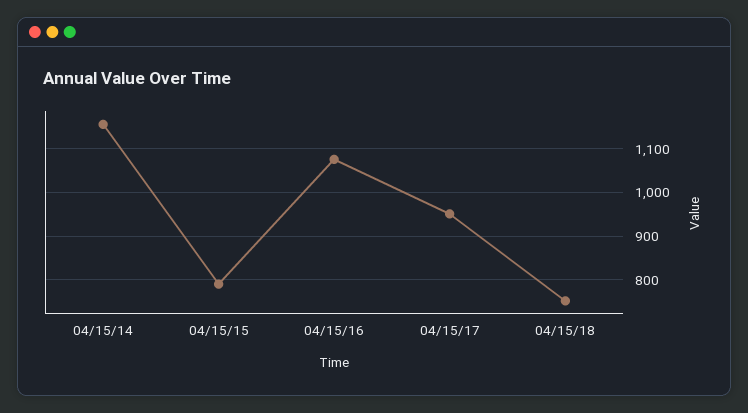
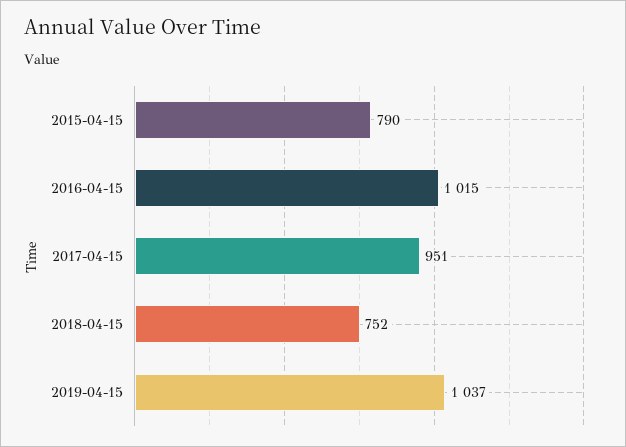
04/15/14: 1160 -> none
04/15/16: 1080 -> 1015
2019-04-15: none -> 1037

